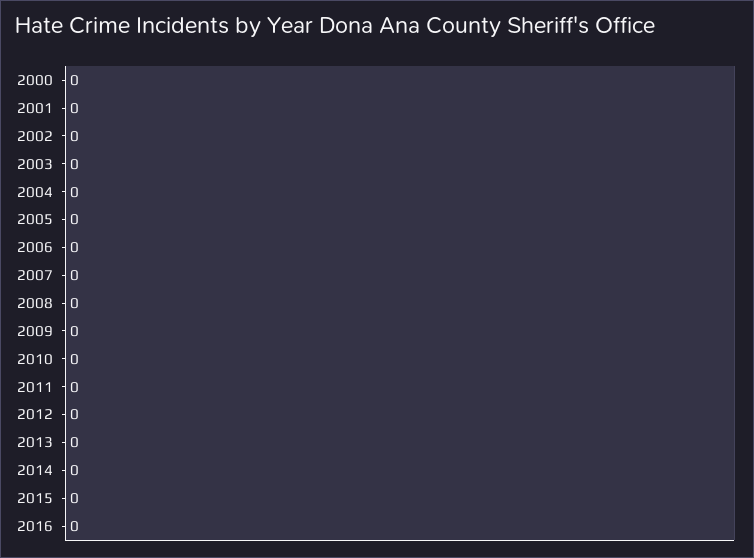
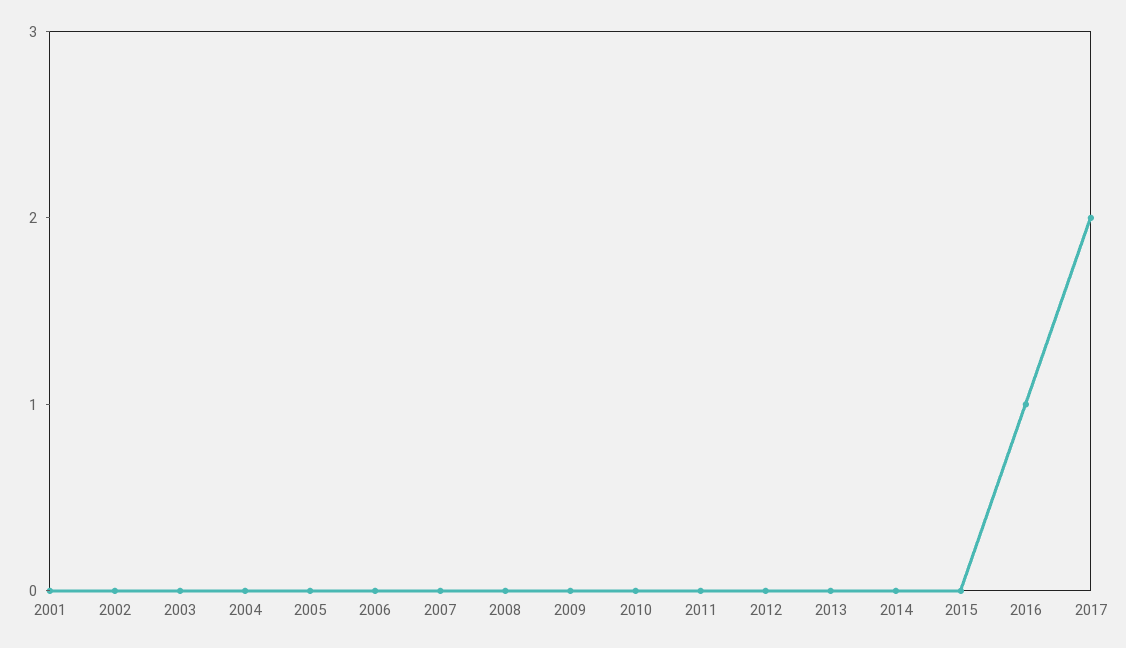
2000: 0 -> none
2016: 0 -> 1
2017: none -> 2

